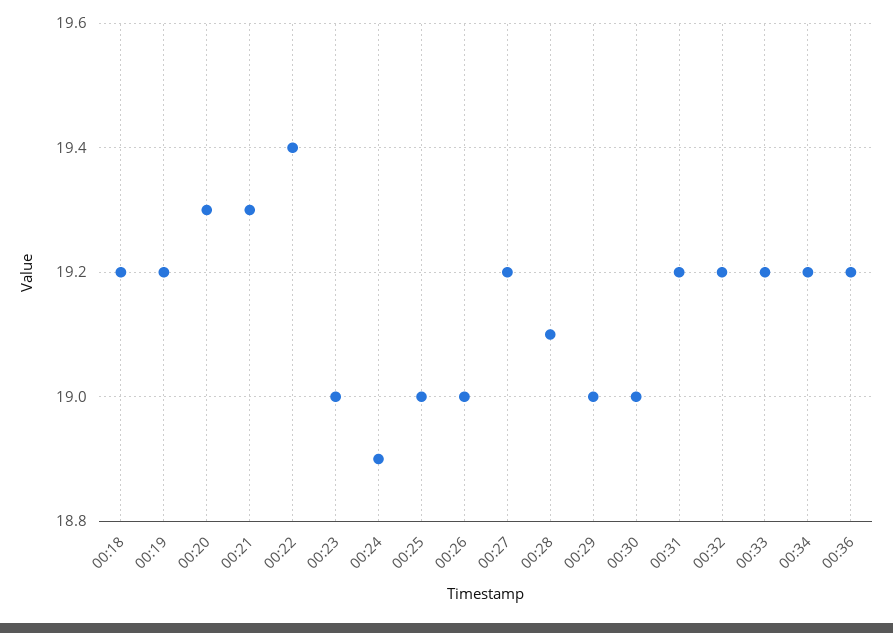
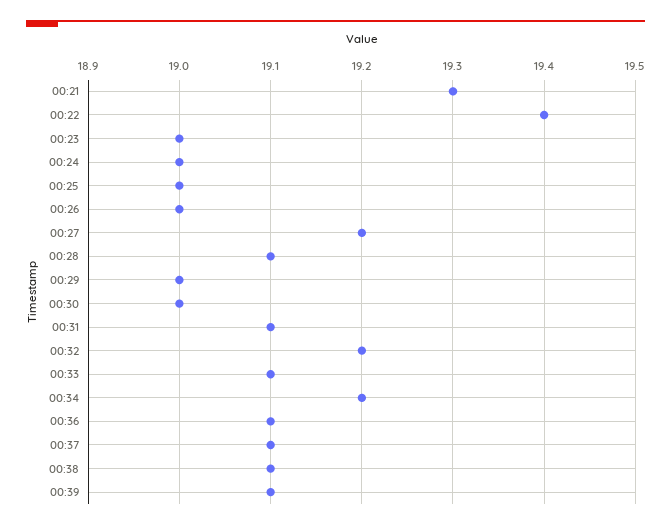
00:18: 19.2 -> none
00:19: 19.2 -> none
00:20: 19.3 -> none
00:24: 18.9 -> 19
00:31: 19.2 -> 19.1
00:33: 19.2 -> 19.1
00:36: 19.2 -> 19.1
00:37: none -> 19.1
00:38: none -> 19.1
00:39: none -> 19.1

